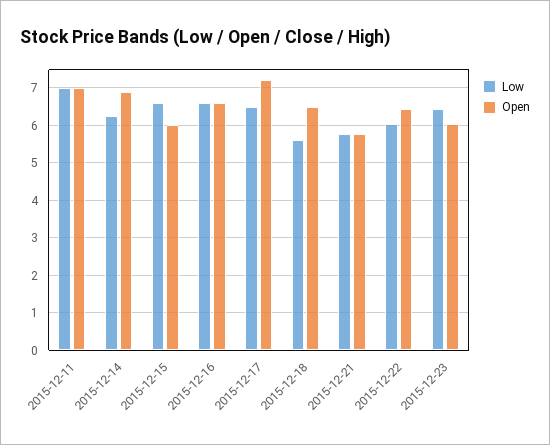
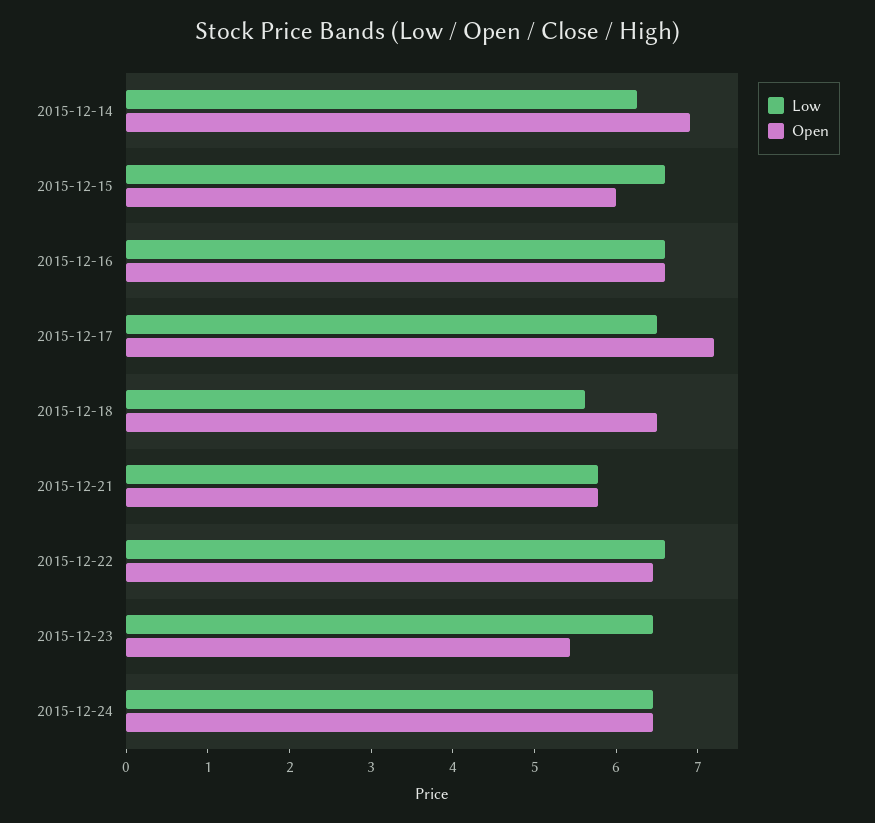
Low, 2015-12-11: 7 -> none
Open, 2015-12-11: 7 -> none
Low, 2015-12-22: 6 -> 6.6
Open, 2015-12-23: 6 -> 5.4
Low, 2015-12-24: none -> 6.4
Open, 2015-12-24: none -> 6.4

